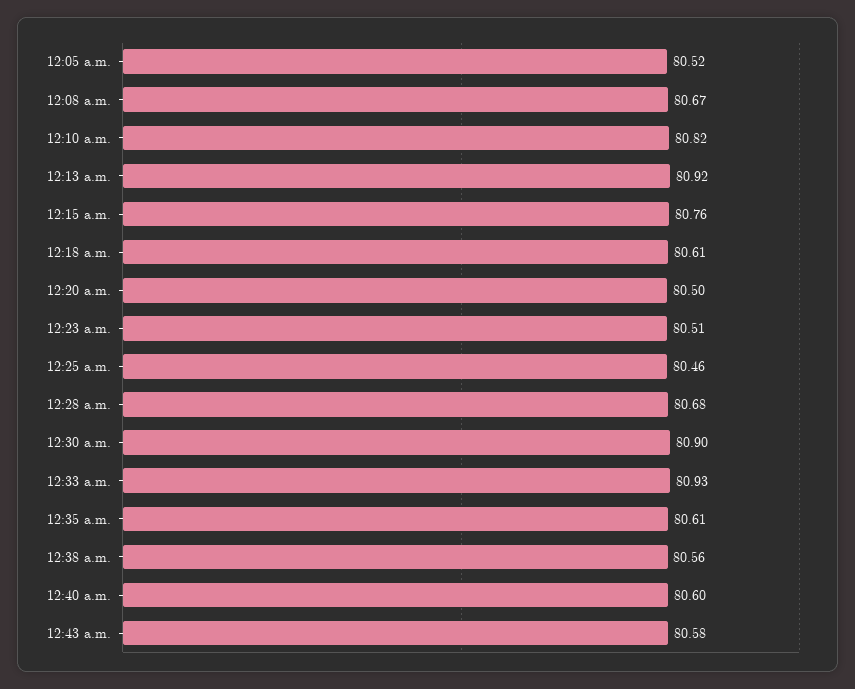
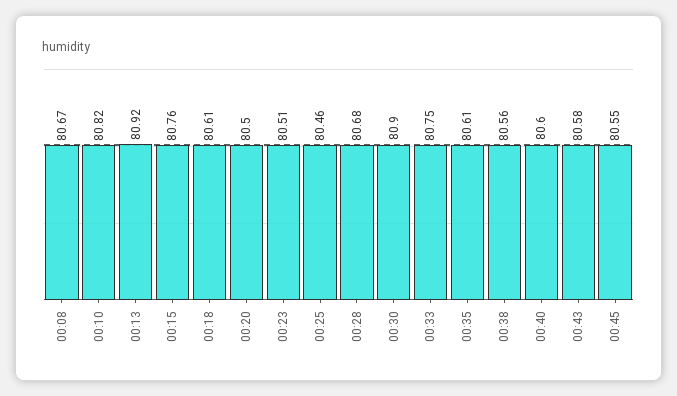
12:05 a.m.: 80.52 -> none
12:33 a.m.: 80.93 -> 80.75
00:45: none -> 80.55

